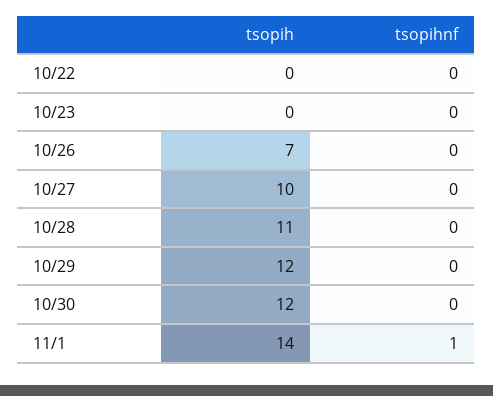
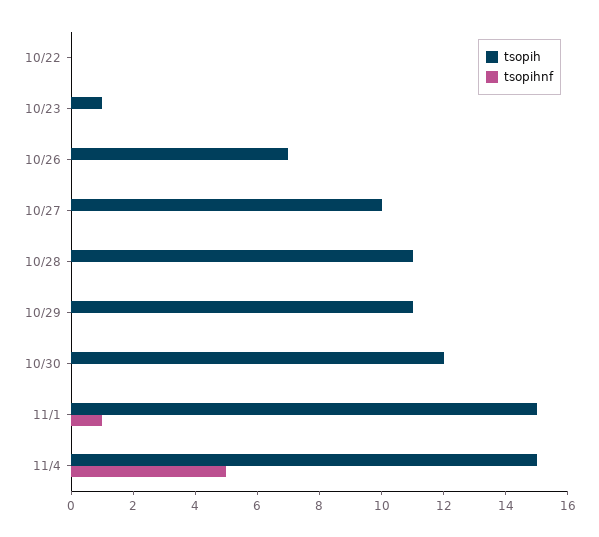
tsopih, 10/23: 0 -> 1
tsopih, 10/29: 12 -> 11
tsopih, 11/1: 14 -> 15
tsopih, 11/4: none -> 15
tsopihnf, 11/4: none -> 5

